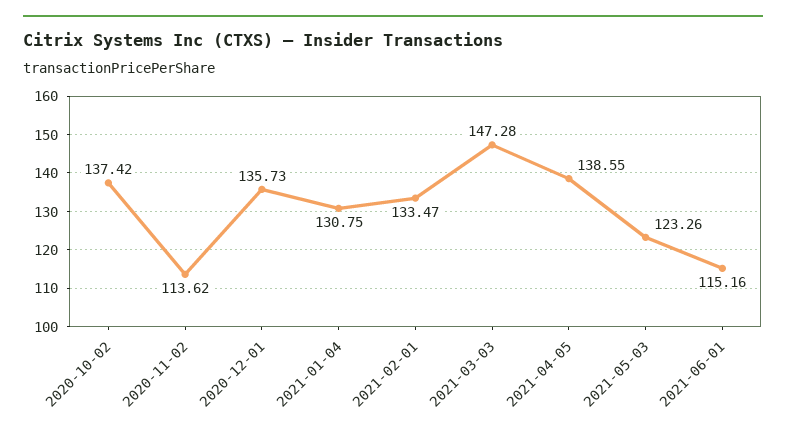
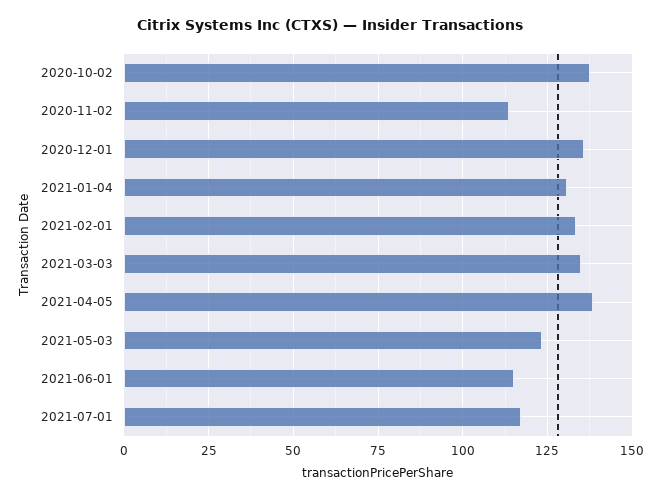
2021-03-03: 147.28 -> 135
2021-07-01: none -> 117.5

